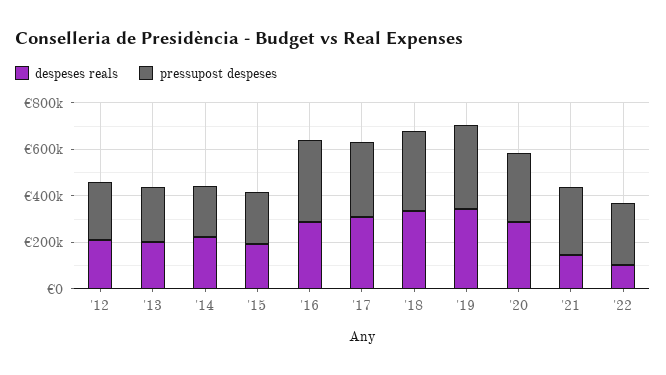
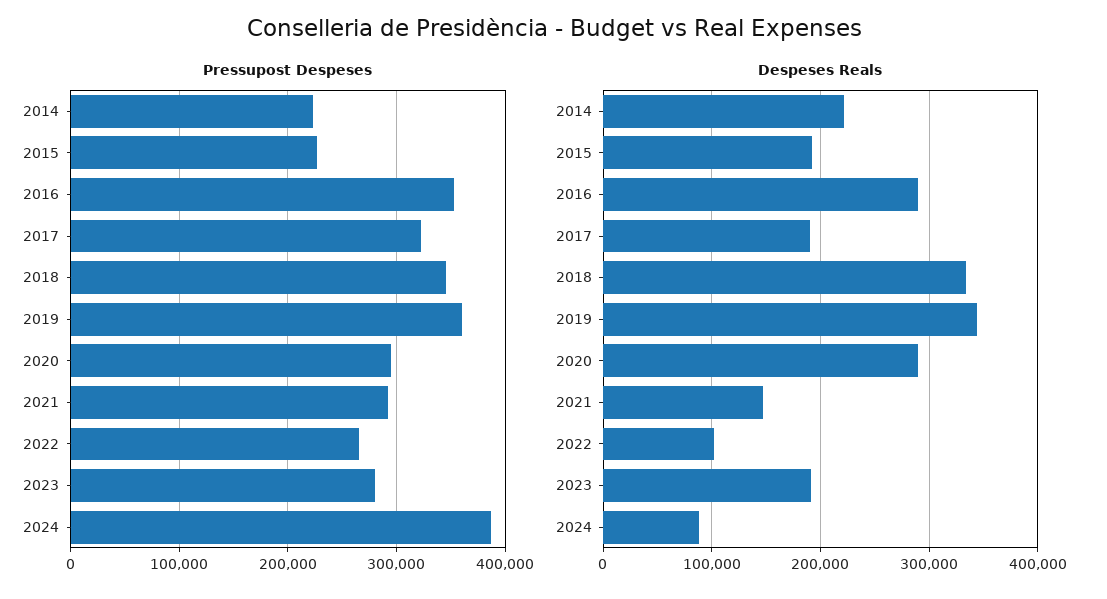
despeses reals, '12: 200000 -> none
pressupost despeses, '12: 250000 -> none
despeses reals, '13: 200000 -> none
pressupost despeses, '13: 250000 -> none
despeses reals, '17: 300000 -> 190000
pressupost despeses, 2023: none -> 280000
pressupost despeses, 2024: none -> 390000
despeses reals, 2023: none -> 190000
despeses reals, 2024: none -> 90000

